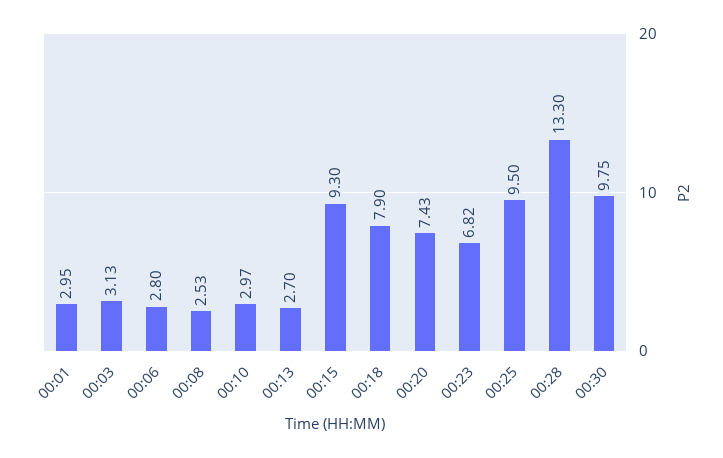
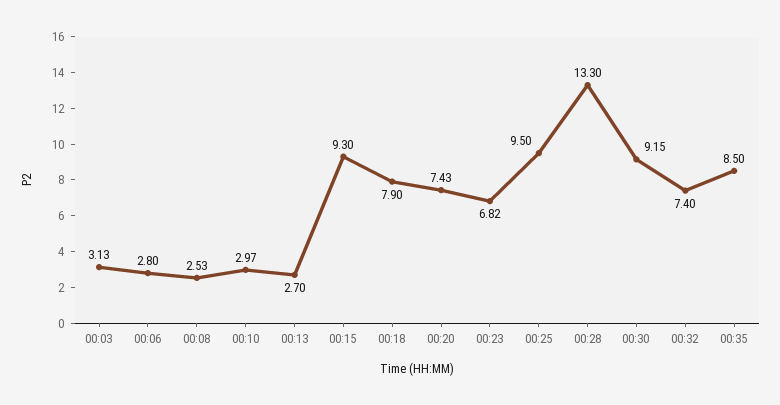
00:01: 2.95 -> none
00:30: 9.75 -> 9.15
00:32: none -> 7.4
00:35: none -> 8.5

